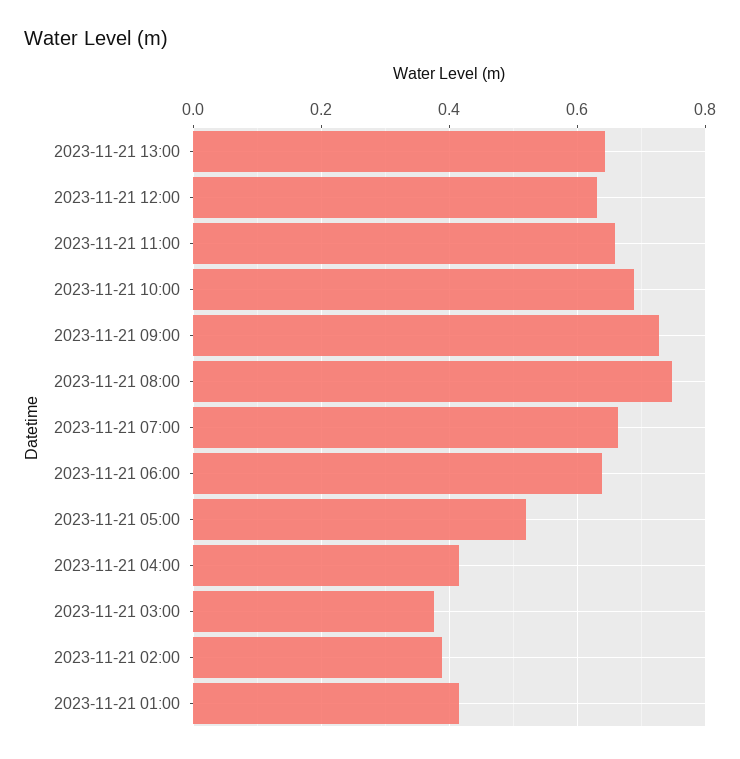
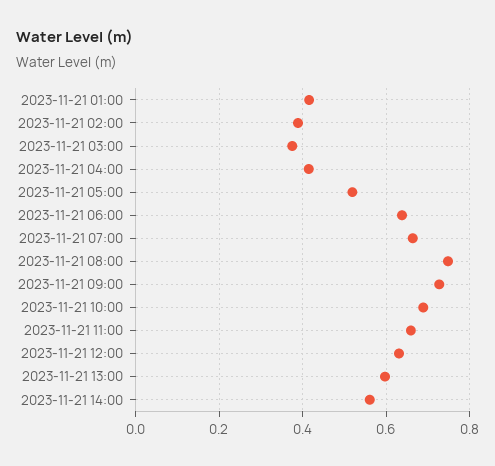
2023-11-21 13:00: 0.64 -> 0.6
2023-11-21 14:00: none -> 0.56

